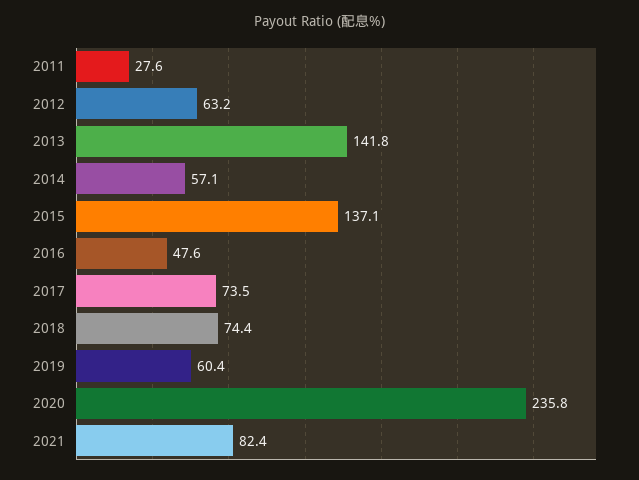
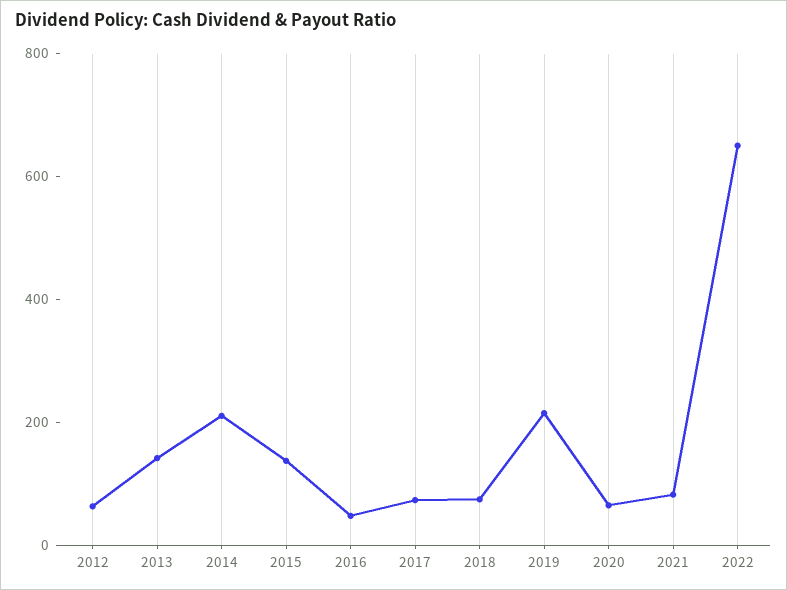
2011: 27.6 -> none
2014: 57.1 -> 200
2019: 60.4 -> 200
2020: 235.8 -> 50
2022: none -> 650

